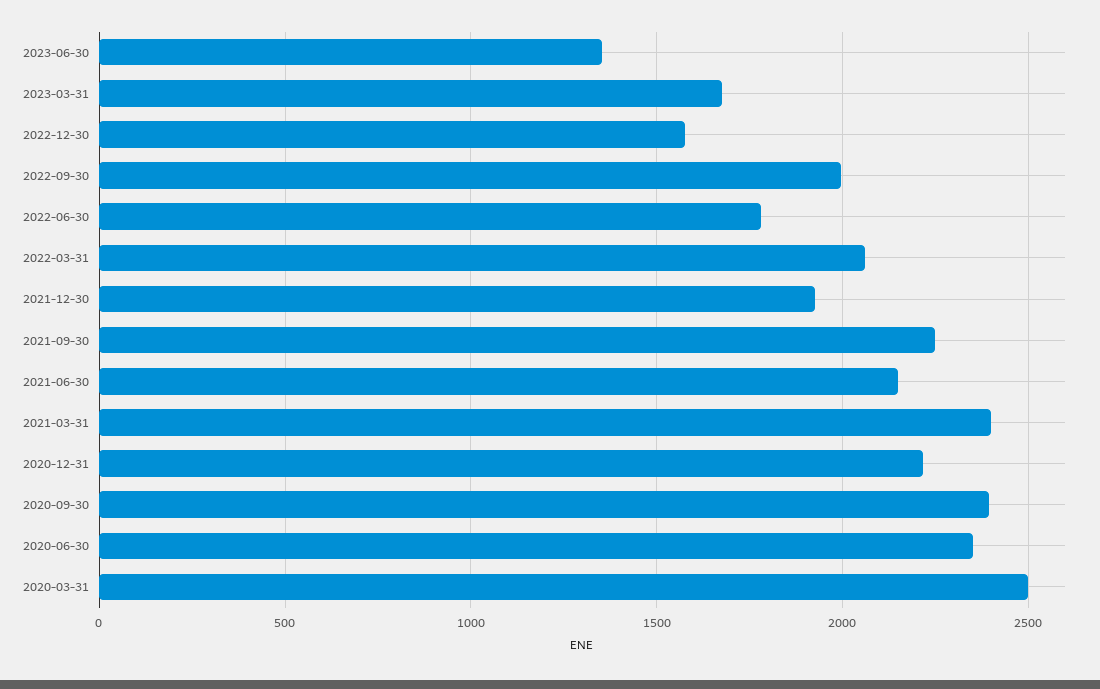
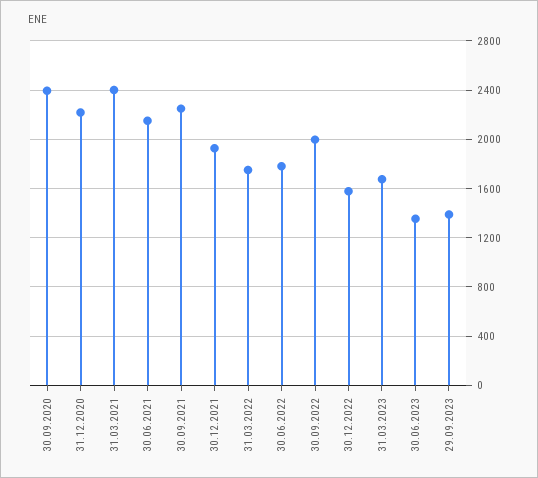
2022-03-31: 2050 -> 1750
2020-06-30: 2350 -> none
2020-03-31: 2500 -> none
29.09.2023: none -> 1400

